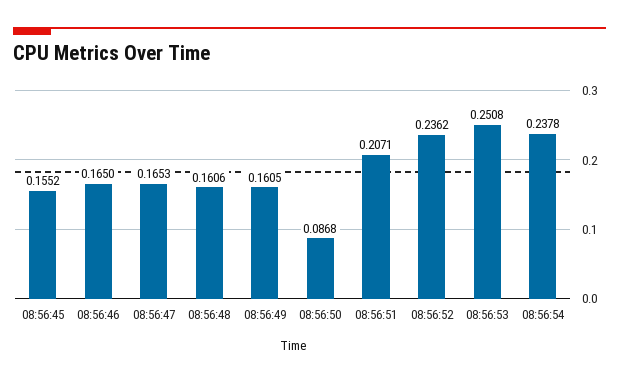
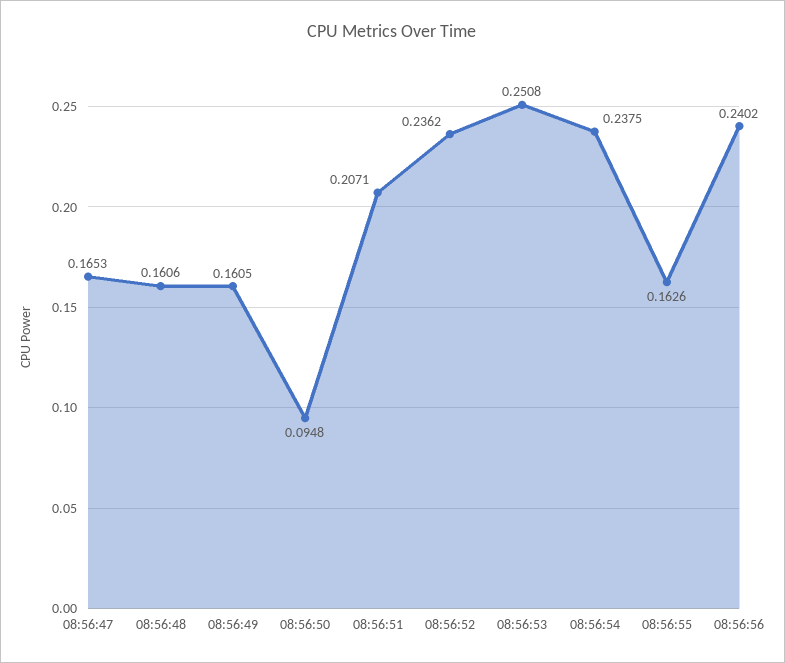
08:56:45: 0.1552 -> none
08:56:46: 0.165 -> none
08:56:50: 0.0868 -> 0.0948
08:56:54: 0.2378 -> 0.2375
08:56:55: none -> 0.1626
08:56:56: none -> 0.2402

